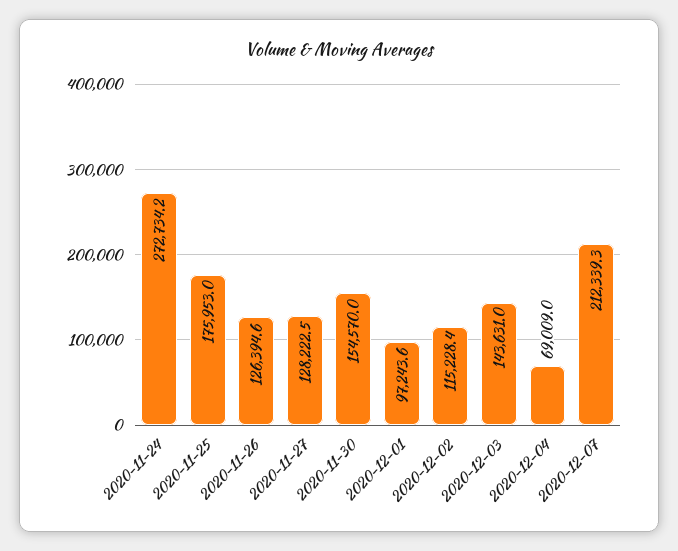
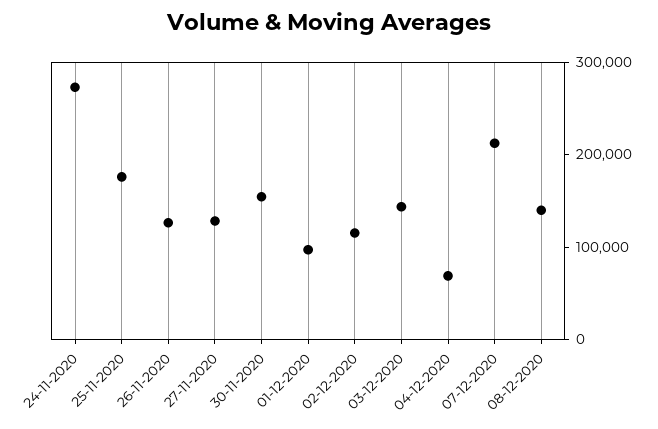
08-12-2020: none -> 140000

